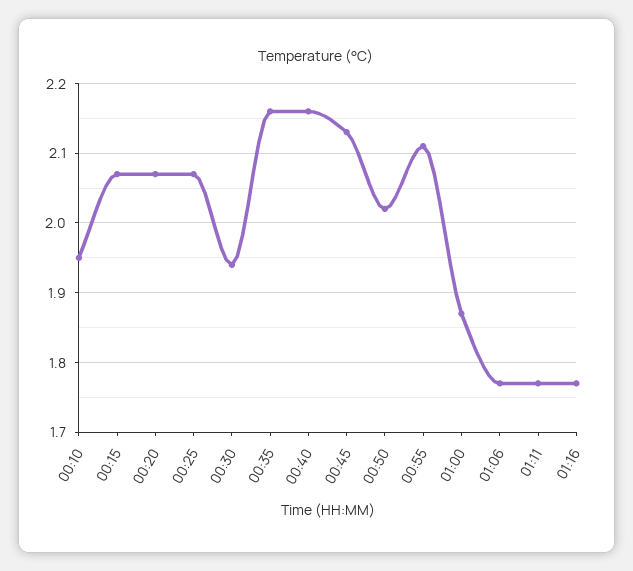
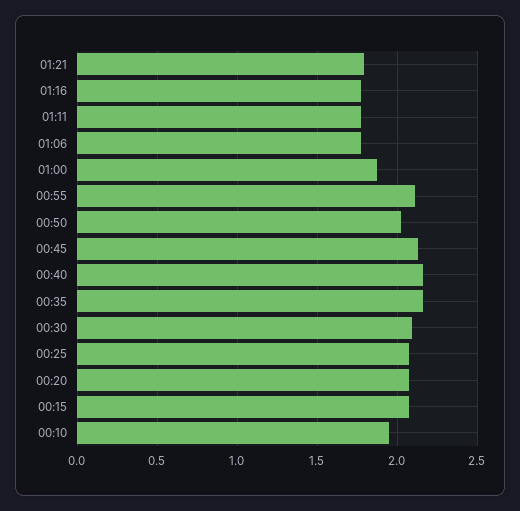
00:30: 1.94 -> 2.1
01:21: none -> 1.8

